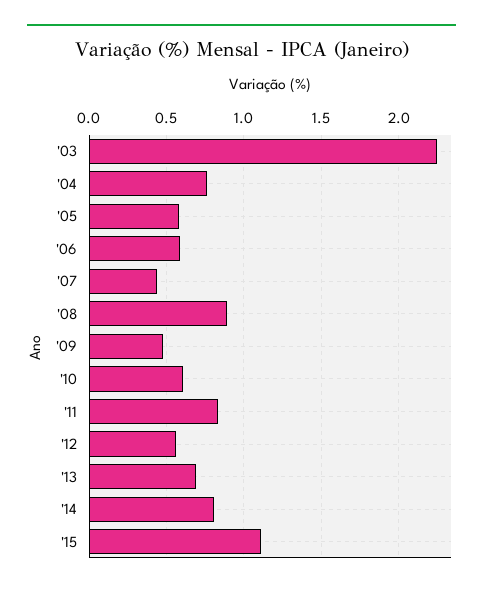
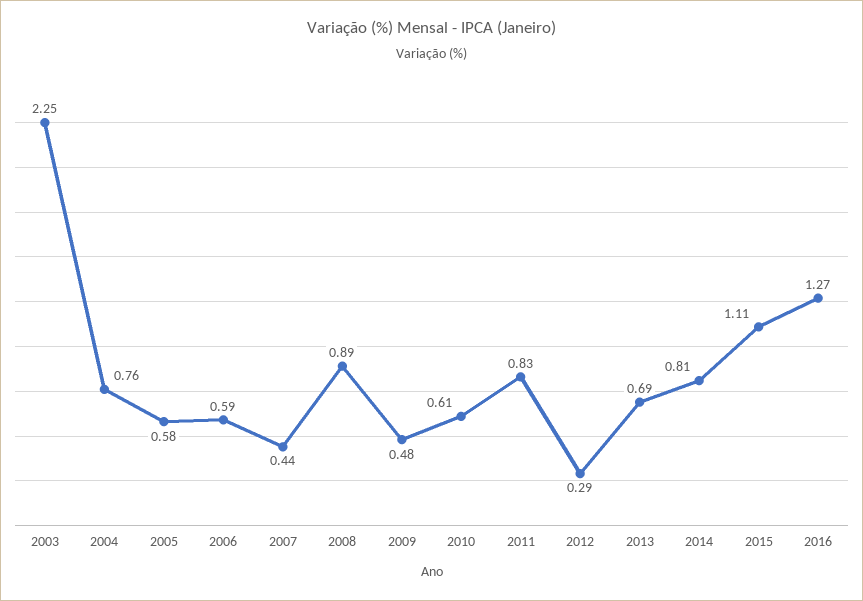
'12: 0.55 -> 0.29
2016: none -> 1.27

